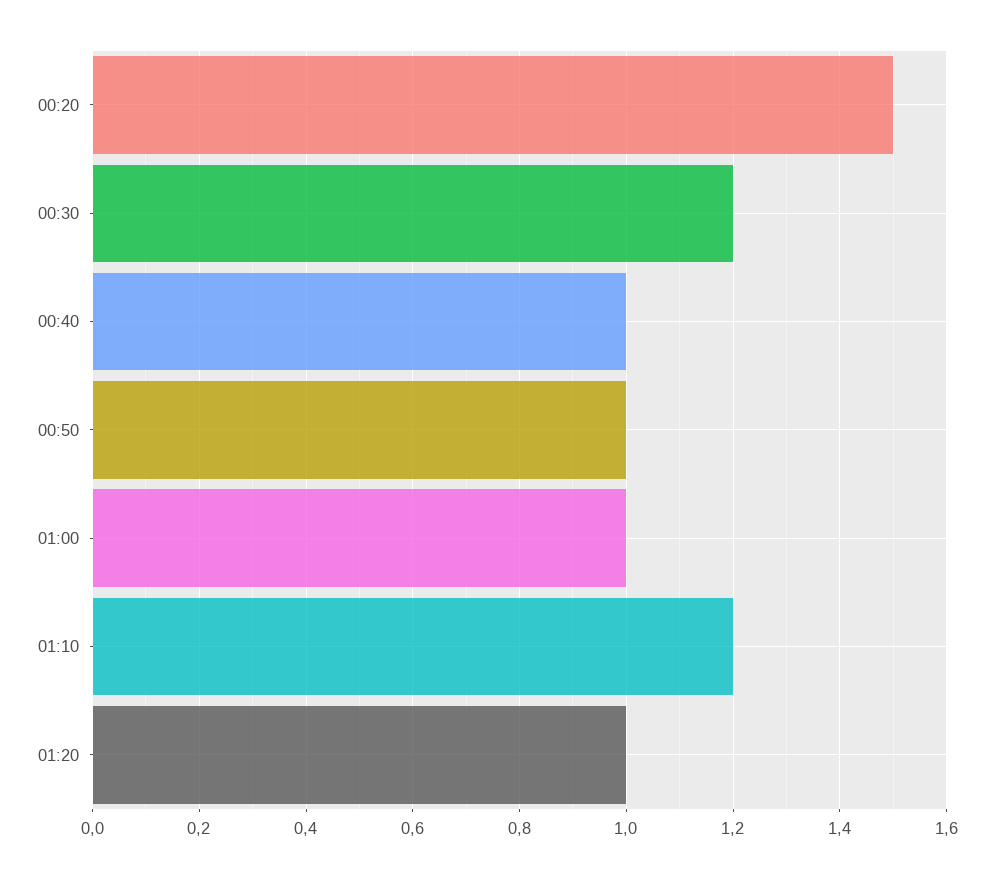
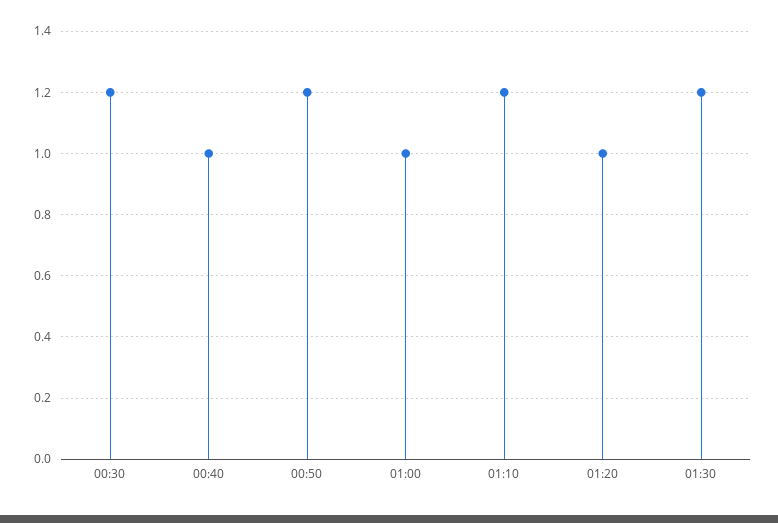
00:20: 1.5 -> none
00:50: 1 -> 1.2
01:30: none -> 1.2

